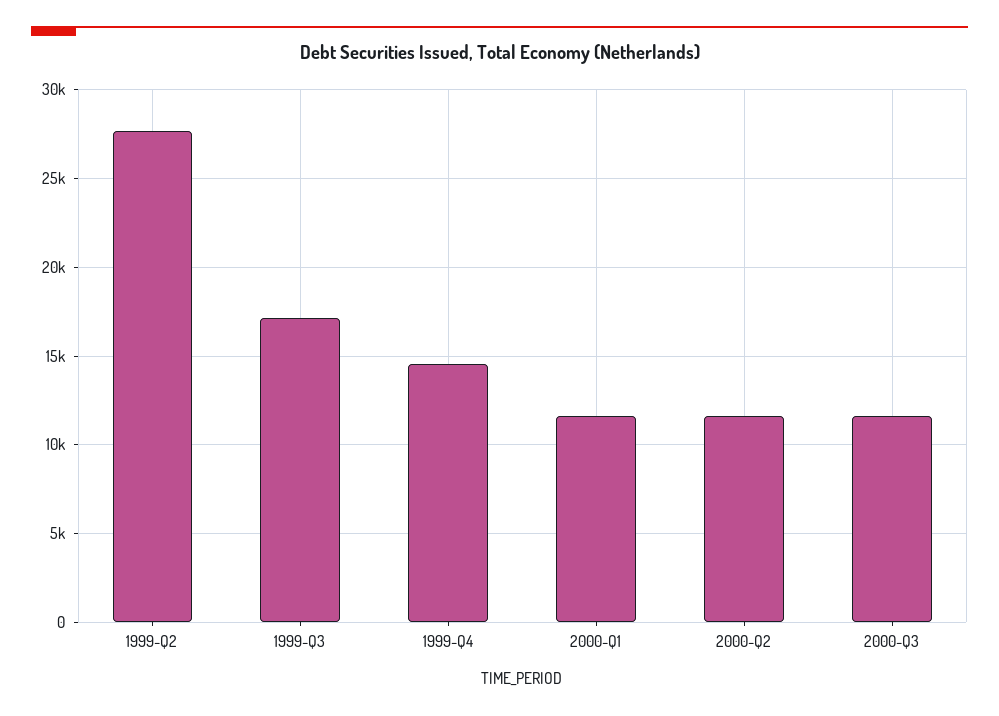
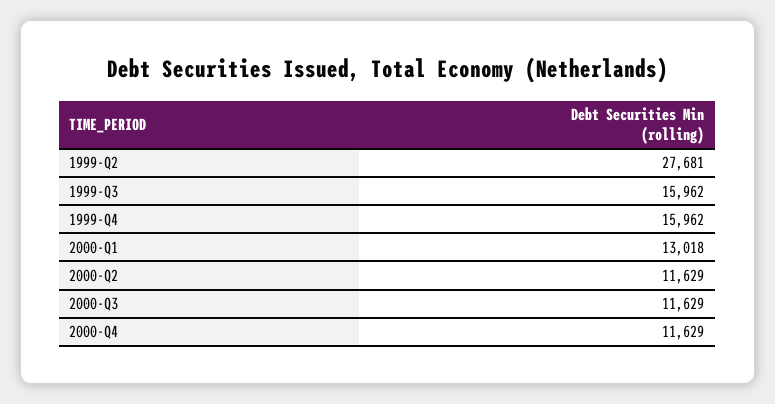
1999-Q3: 17000 -> 15962
1999-Q4: 14500 -> 15962
2000-Q1: 11500 -> 13018
2000-Q4: none -> 11629

